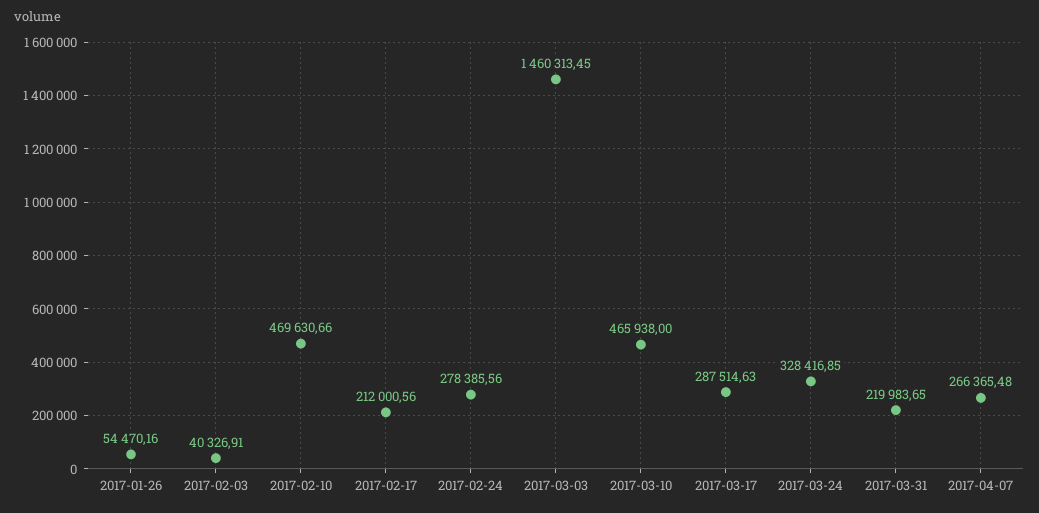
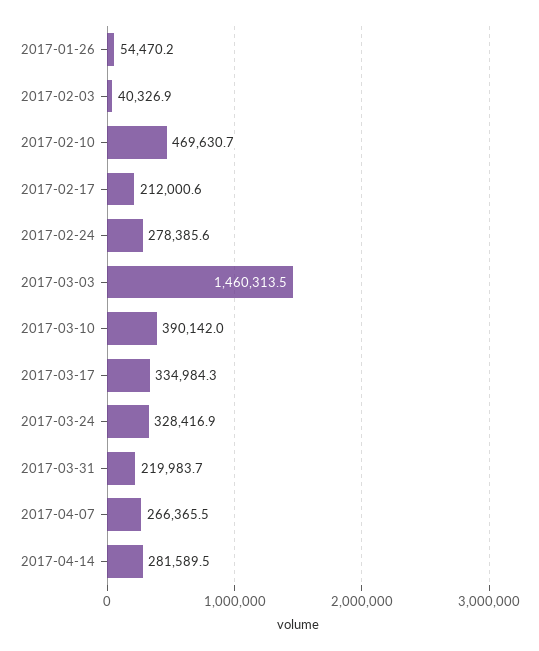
2017-03-10: 465938 -> 390142
2017-03-17: 287514.63 -> 334984.3
2017-04-14: none -> 281589.5

